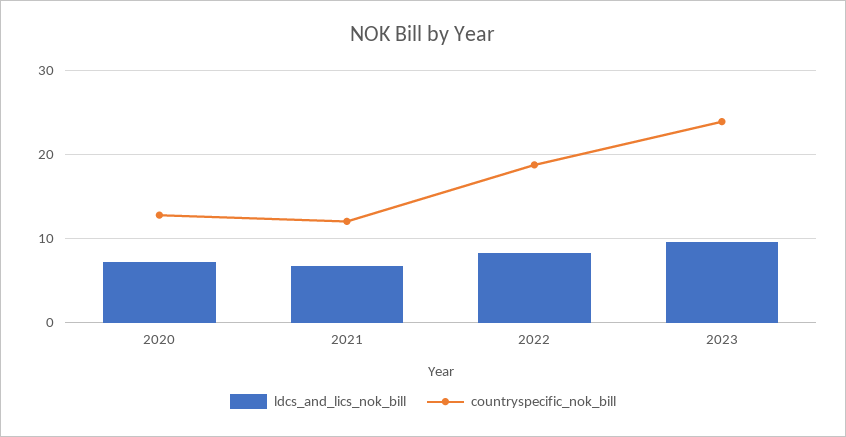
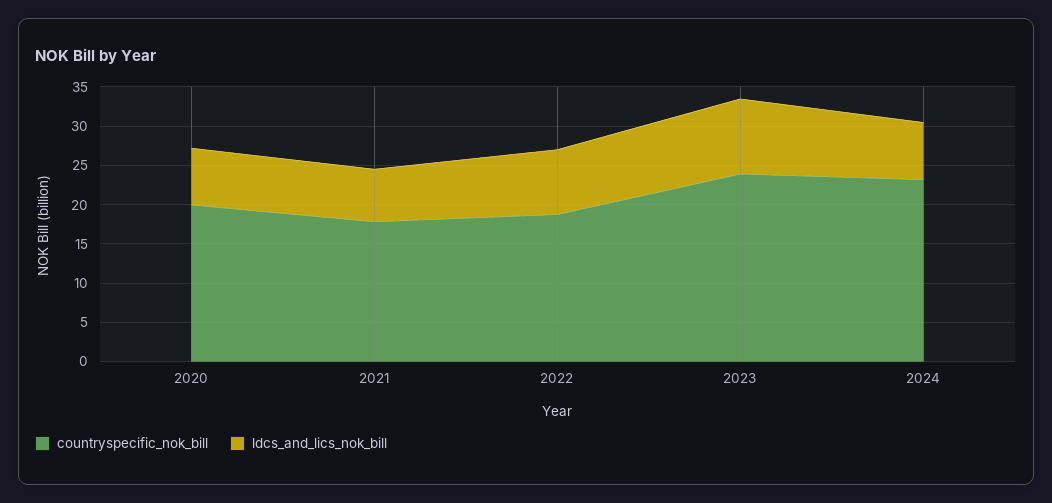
countryspecific_nok_bill, 2020: 13 -> 20
countryspecific_nok_bill, 2021: 12 -> 17.5
countryspecific_nok_bill, 2024: none -> 22.5
ldcs_and_lics_nok_bill, 2024: none -> 7.5

